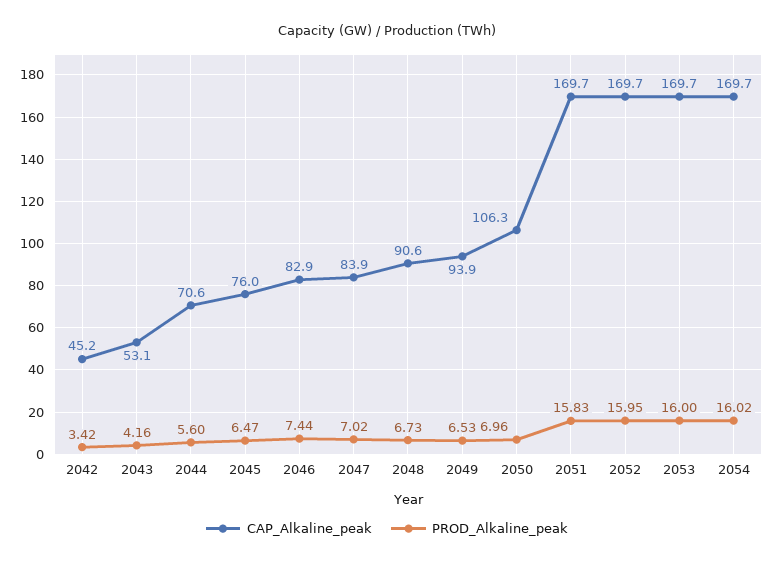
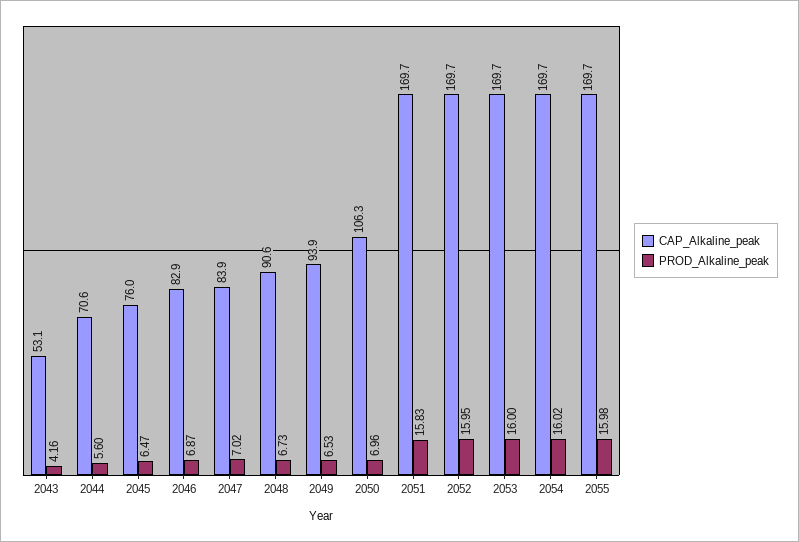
CAP_Alkaline_peak, 2042: 45.2 -> none
PROD_Alkaline_peak, 2042: 3.42 -> none
PROD_Alkaline_peak, 2046: 7.44 -> 6.87
CAP_Alkaline_peak, 2055: none -> 169.7
PROD_Alkaline_peak, 2055: none -> 15.98

